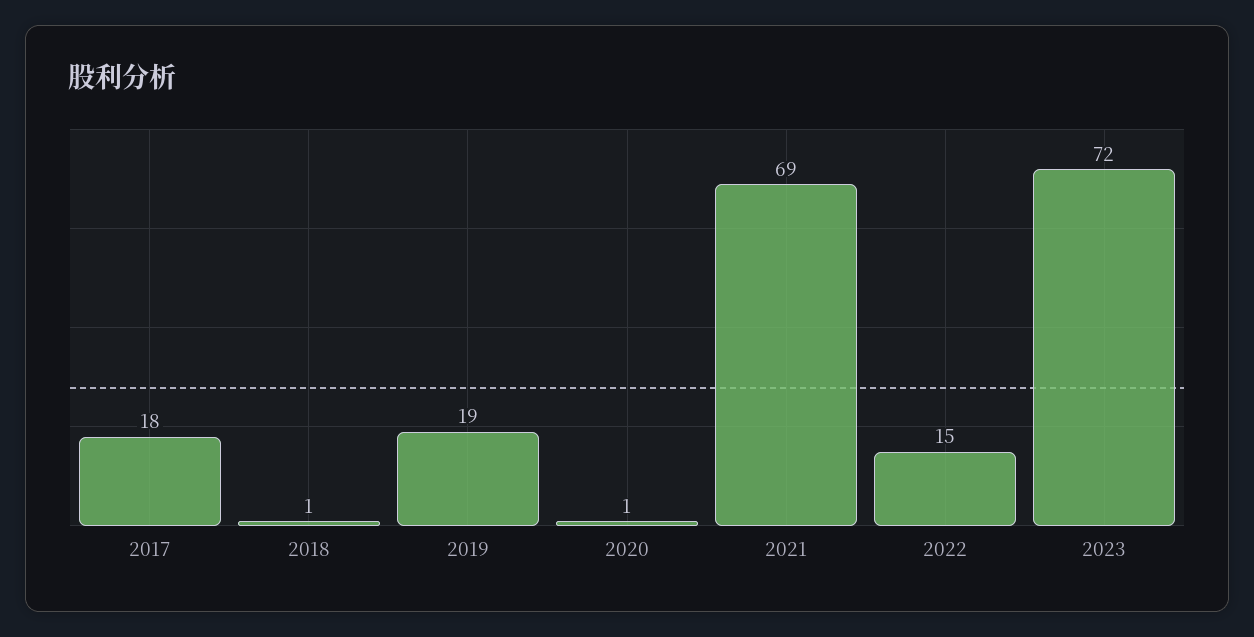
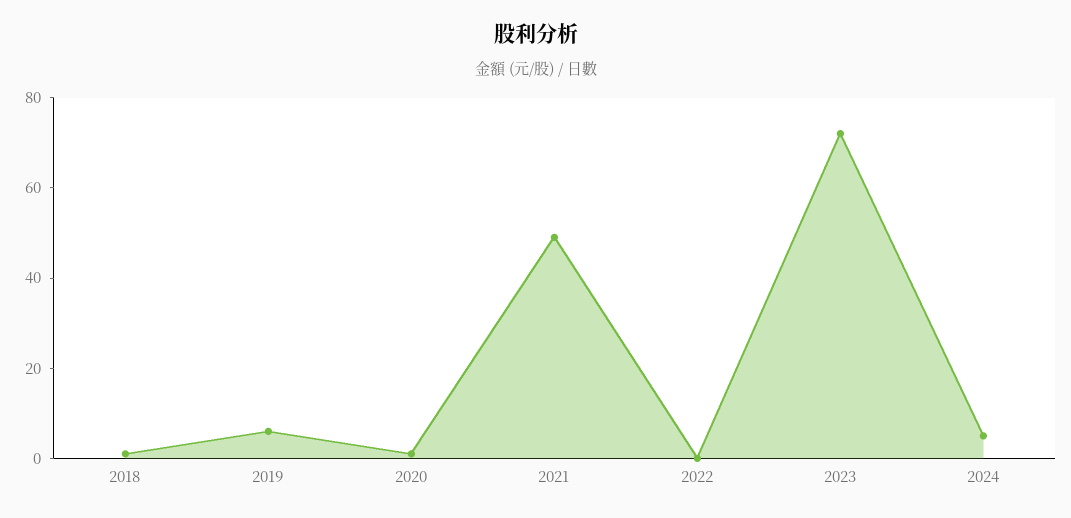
2017: 18 -> none
2019: 19 -> 5
2021: 69 -> 50
2022: 15 -> 0
2024: none -> 5

